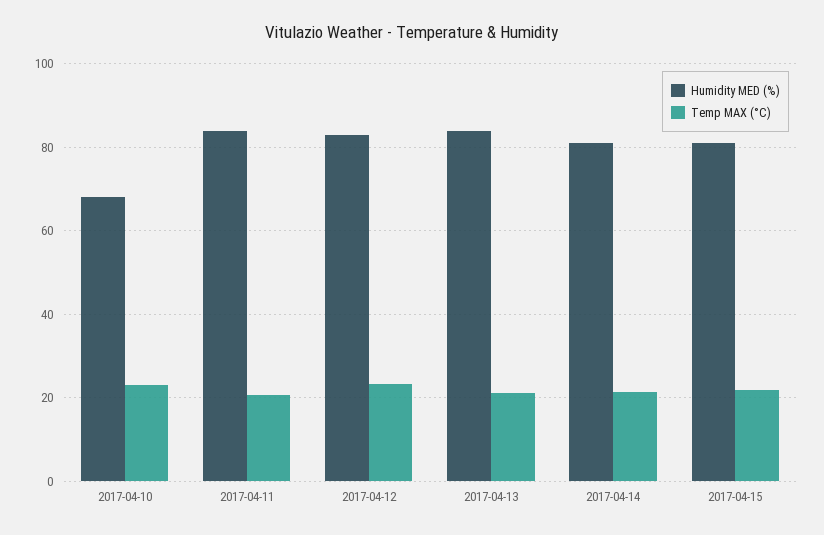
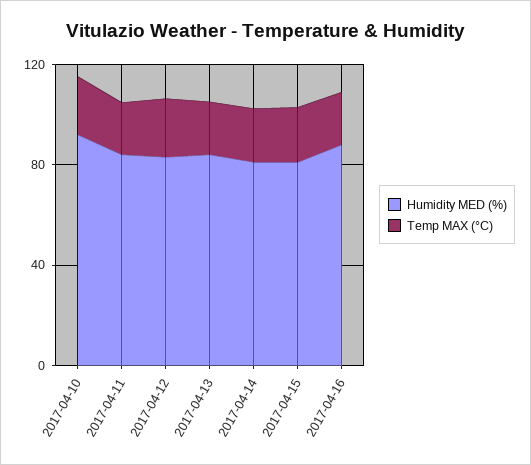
Humidity MED (%), 2017-04-10: 68 -> 90
Humidity MED (%), 2017-04-16: none -> 90
Temp MAX (°C), 2017-04-16: none -> 20

